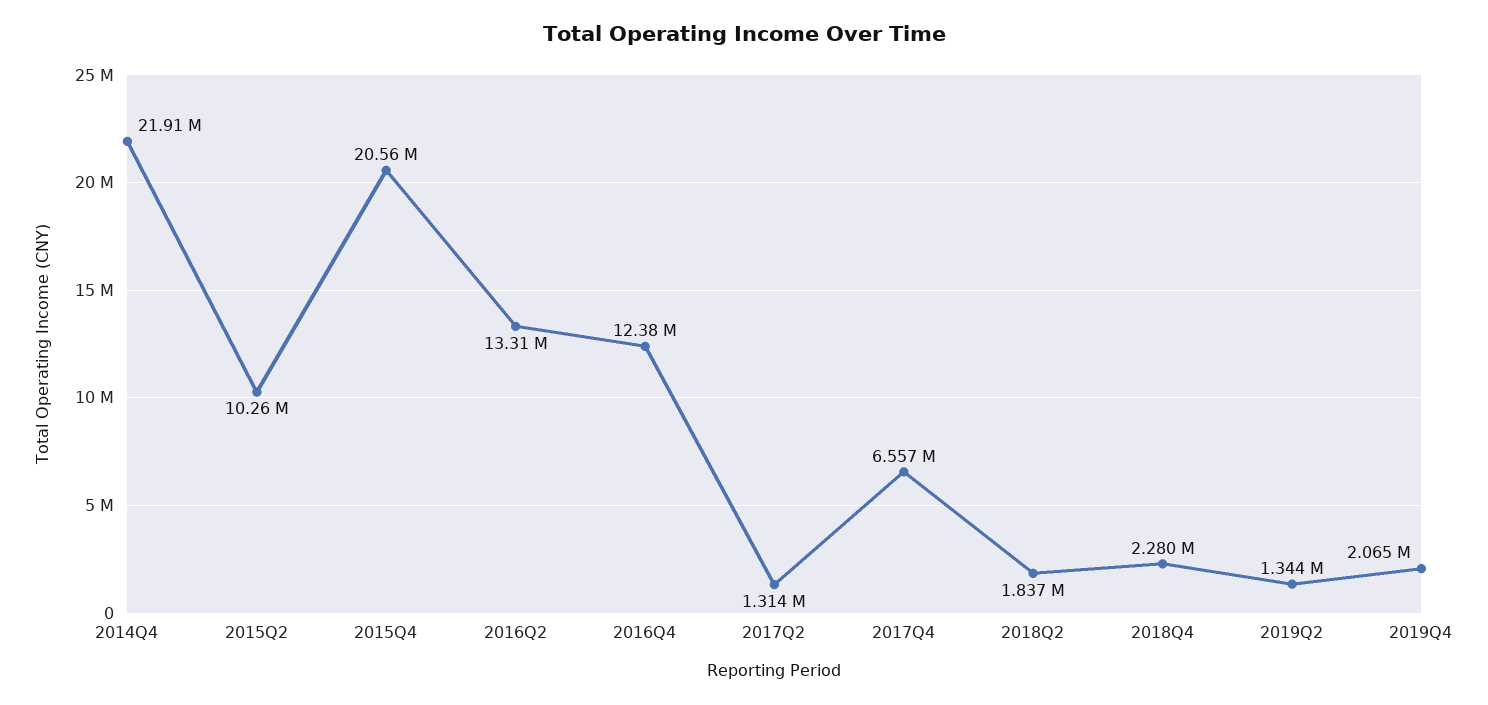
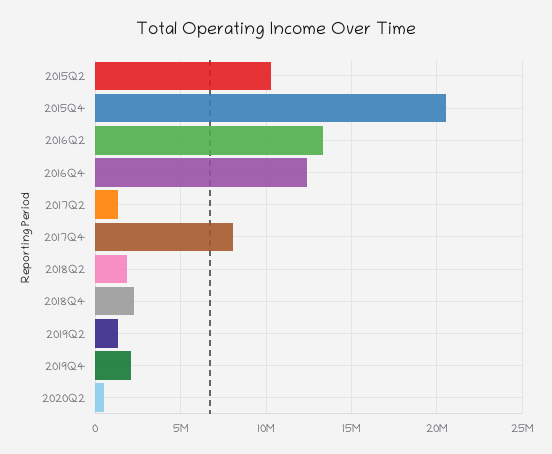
2014Q4: 21910000 -> none
2017Q4: 6557000 -> 8000000
2020Q2: none -> 500000

